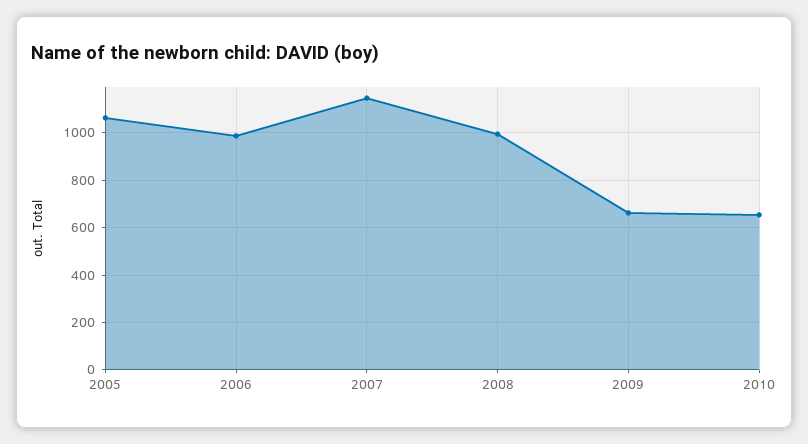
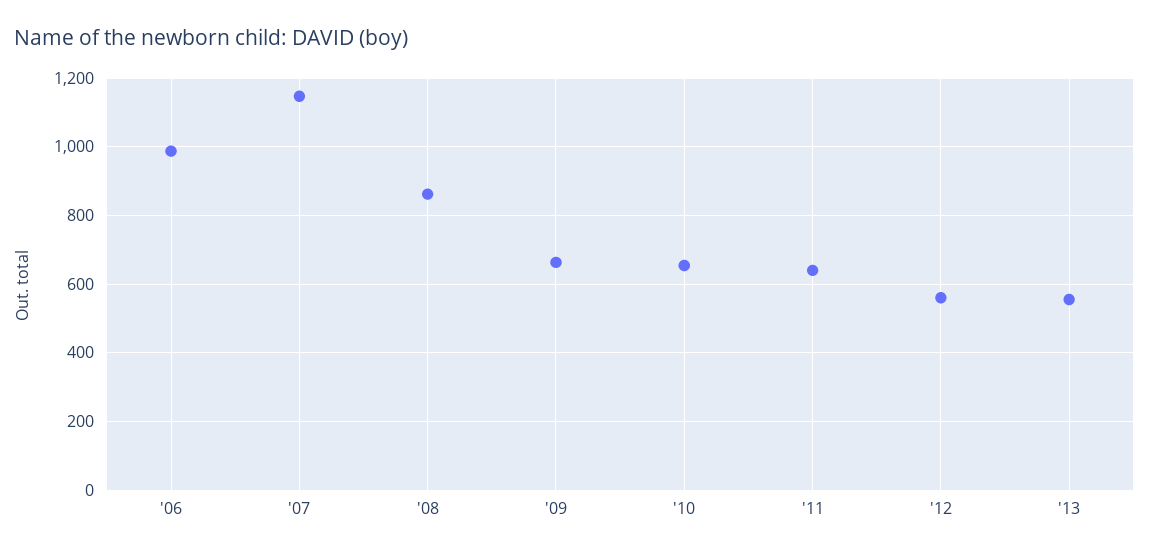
2005: 1050 -> none
2008: 1000 -> 860
'11: none -> 640
'12: none -> 560
'13: none -> 560

